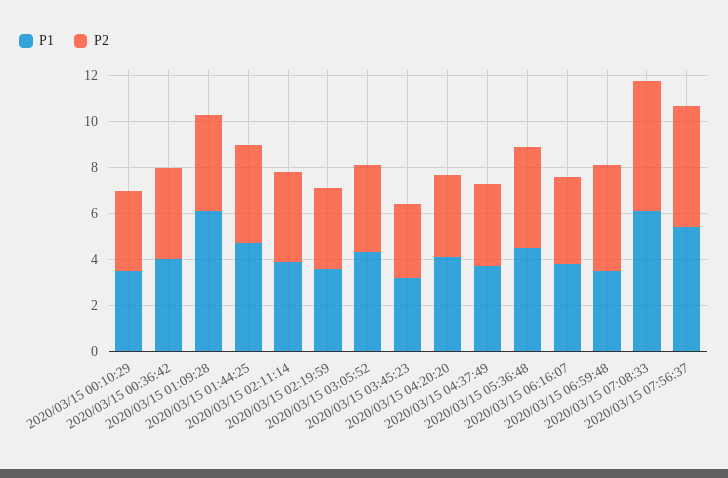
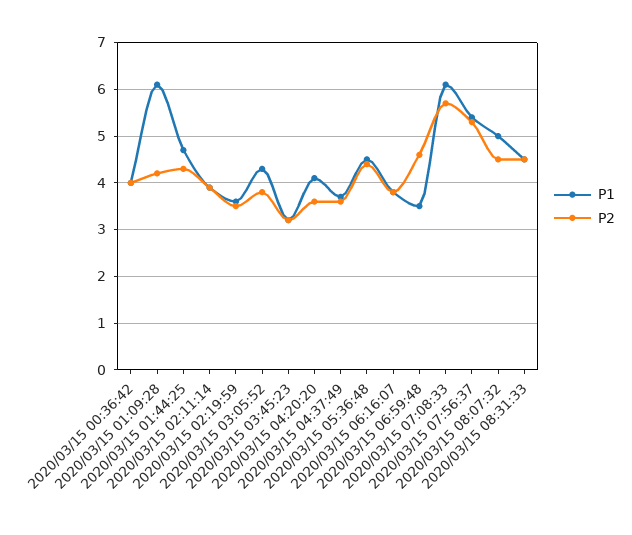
P1, 2020/03/15 00:10:29: 3.5 -> none
P2, 2020/03/15 00:10:29: 3.5 -> none
P1, 2020/03/15 08:07:32: none -> 5
P2, 2020/03/15 08:07:32: none -> 4.5
P1, 2020/03/15 08:31:33: none -> 4.5
P2, 2020/03/15 08:31:33: none -> 4.5

